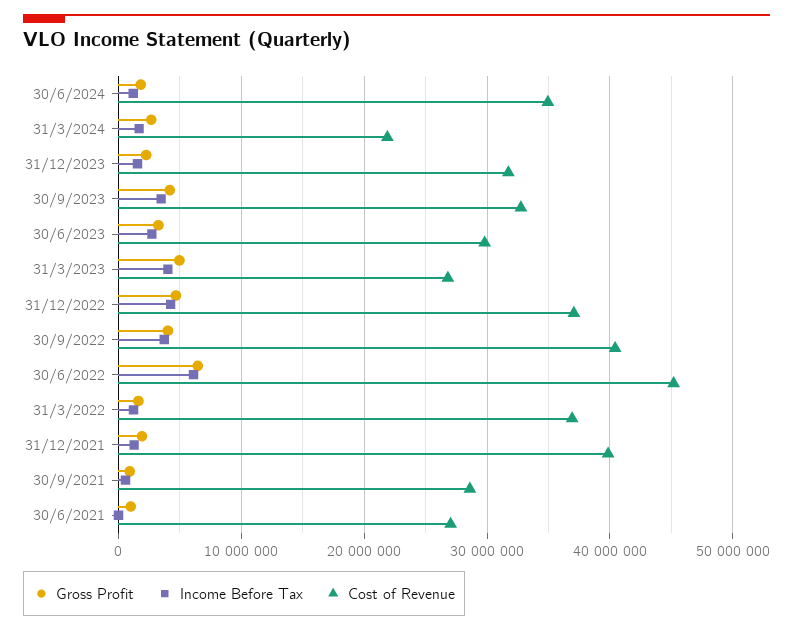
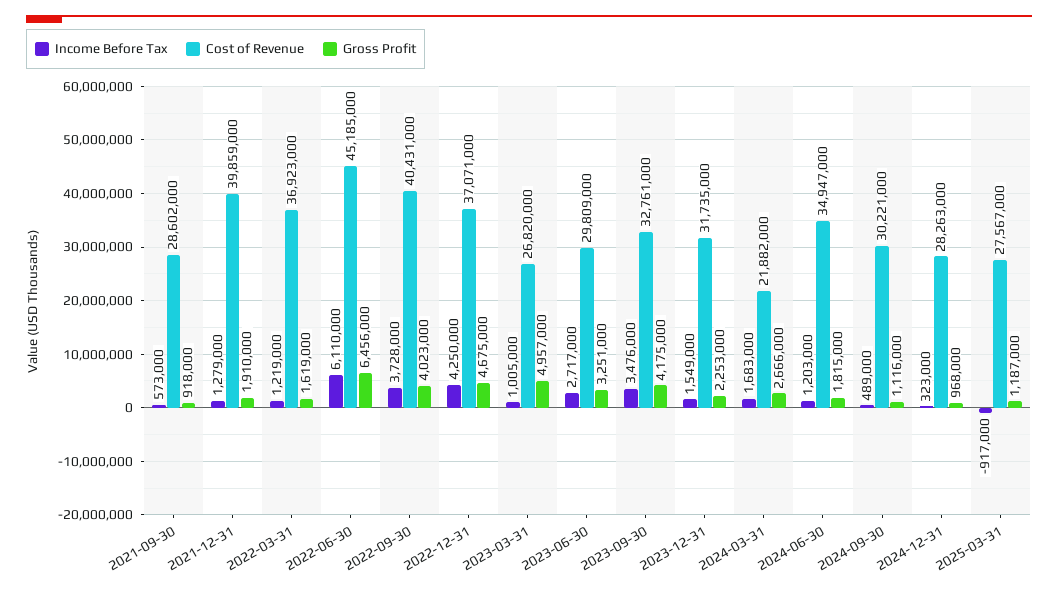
Income Before Tax, 31/3/2023: 4000000 -> 1005000
Gross Profit, 30/6/2021: 1000000 -> none
Income Before Tax, 30/6/2021: 0 -> none
Cost of Revenue, 30/6/2021: 27000000 -> none
Income Before Tax, 2024-09-30: none -> 489000
Cost of Revenue, 2024-09-30: none -> 30221000
Gross Profit, 2024-09-30: none -> 1116000
Income Before Tax, 2024-12-31: none -> 323000
Cost of Revenue, 2024-12-31: none -> 28263000
Gross Profit, 2024-12-31: none -> 968000
Income Before Tax, 2025-03-31: none -> -917000
Cost of Revenue, 2025-03-31: none -> 27567000
Gross Profit, 2025-03-31: none -> 1187000

